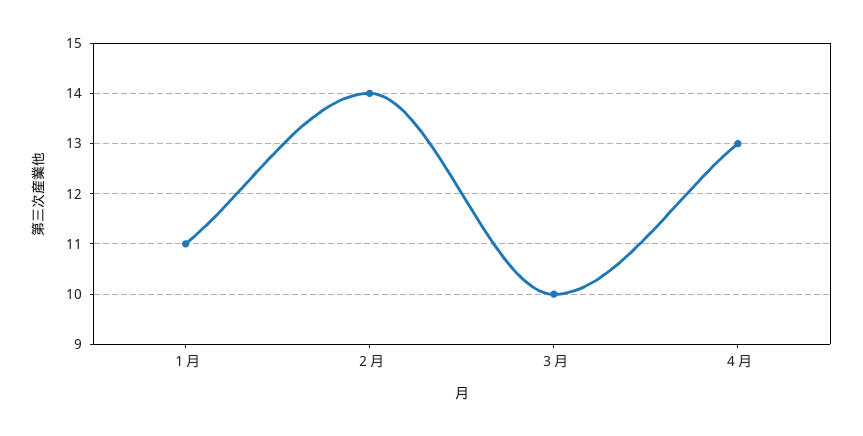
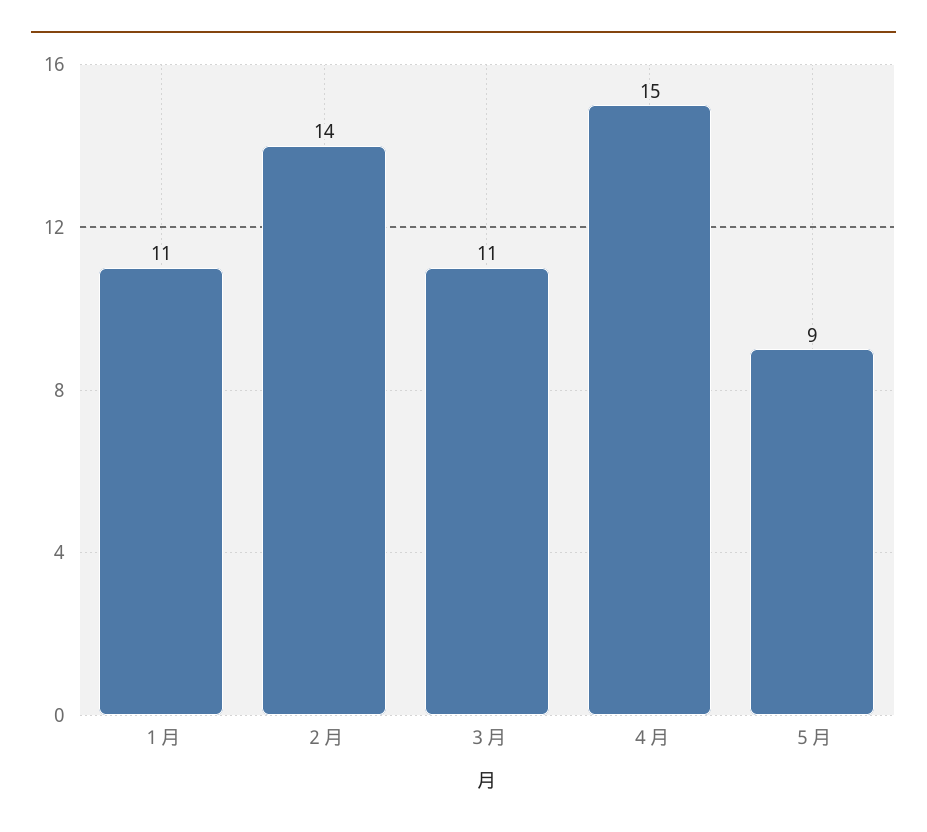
３月: 10 -> 11
４月: 13 -> 15
５月: none -> 9

